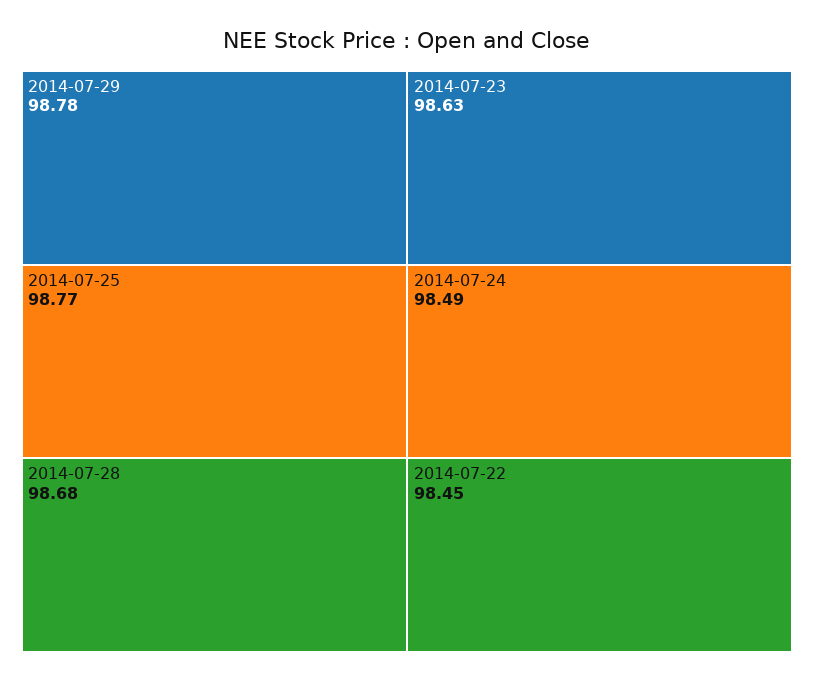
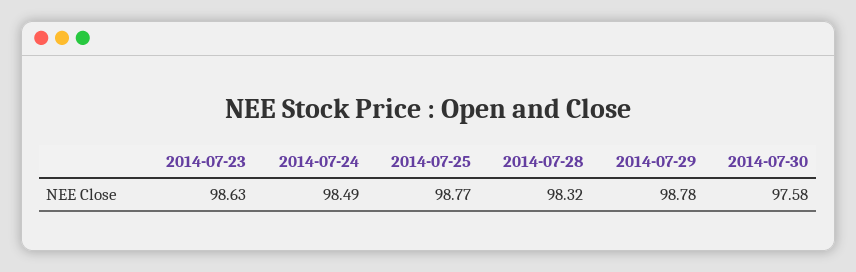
2014-07-28: 98.68 -> 98.32
2014-07-22: 98.45 -> none
2014-07-30: none -> 97.58

